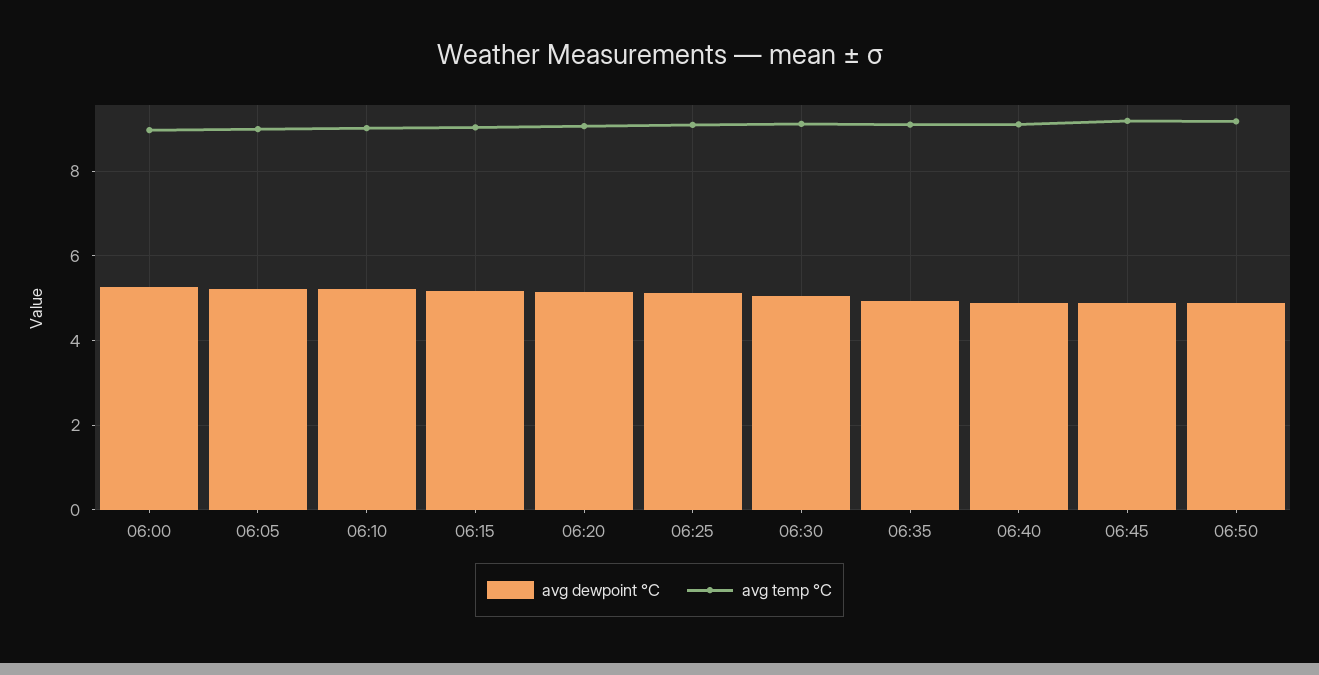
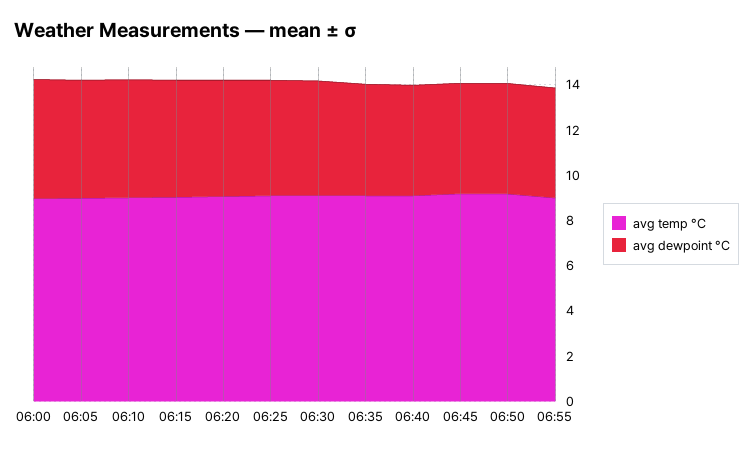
avg temp °C, 06:55: none -> 9
avg dewpoint °C, 06:55: none -> 5

